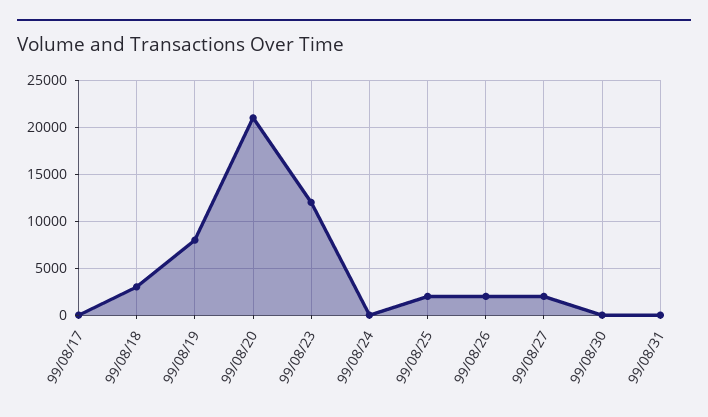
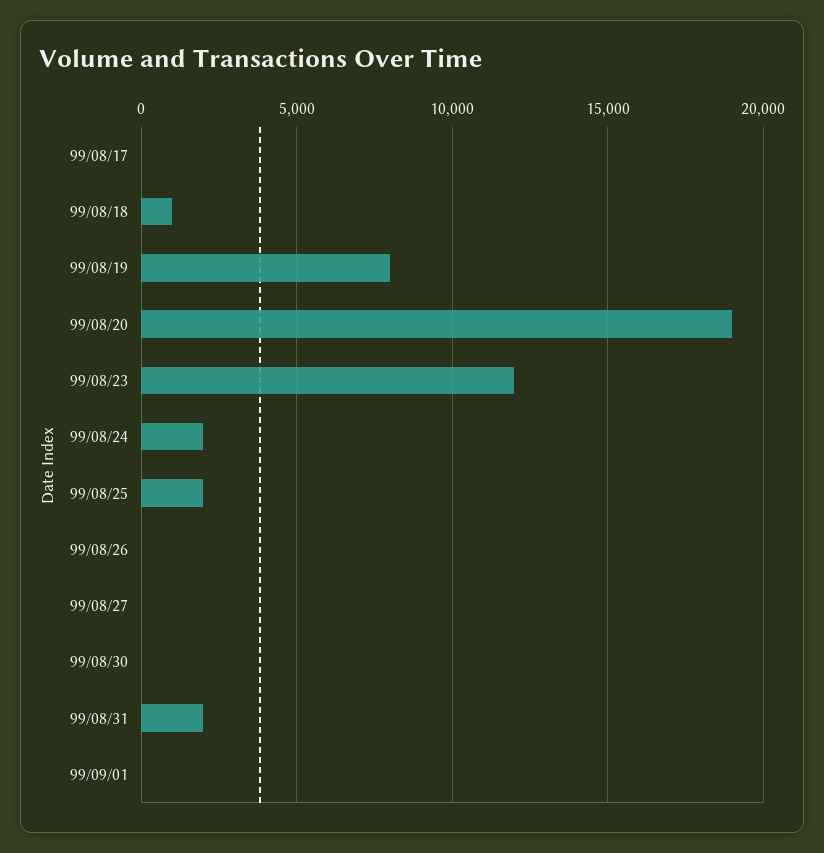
99/08/18: 3000 -> 1000
99/08/20: 21000 -> 19000
99/08/24: 0 -> 2000
99/08/26: 2000 -> 0
99/08/27: 2000 -> 0
99/08/31: 0 -> 2000
99/09/01: none -> 0

